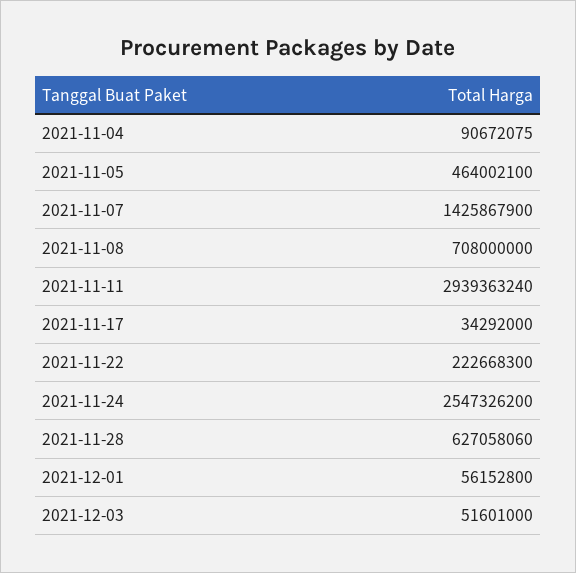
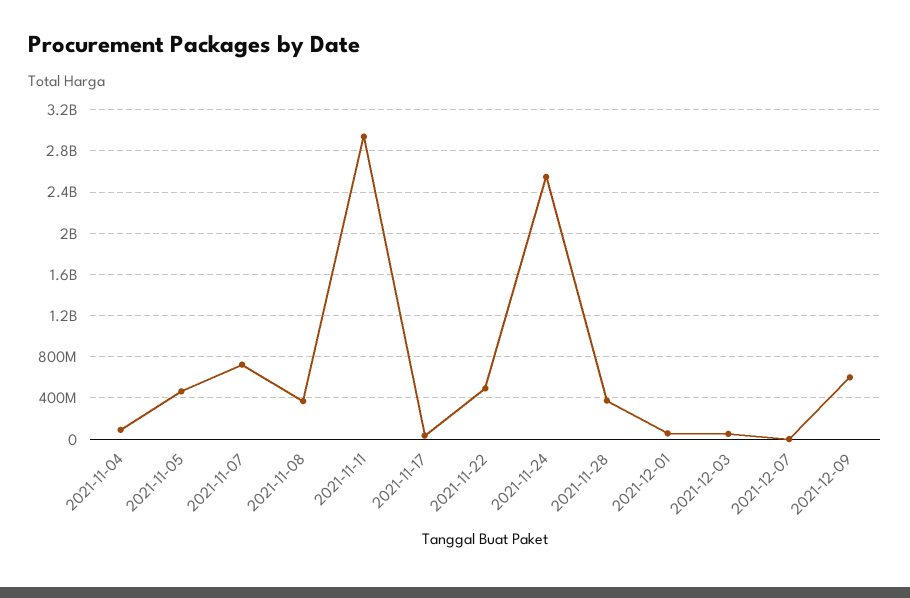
2021-11-07: 1425867900 -> 700000000
2021-11-08: 708000000 -> 400000000
2021-11-22: 222668300 -> 500000000
2021-11-28: 627058060 -> 400000000
2021-12-07: none -> 0
2021-12-09: none -> 600000000

